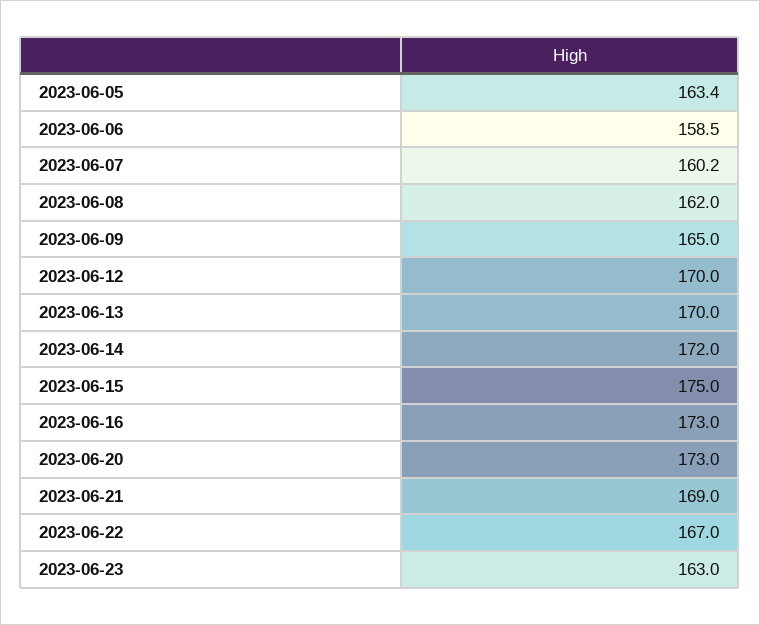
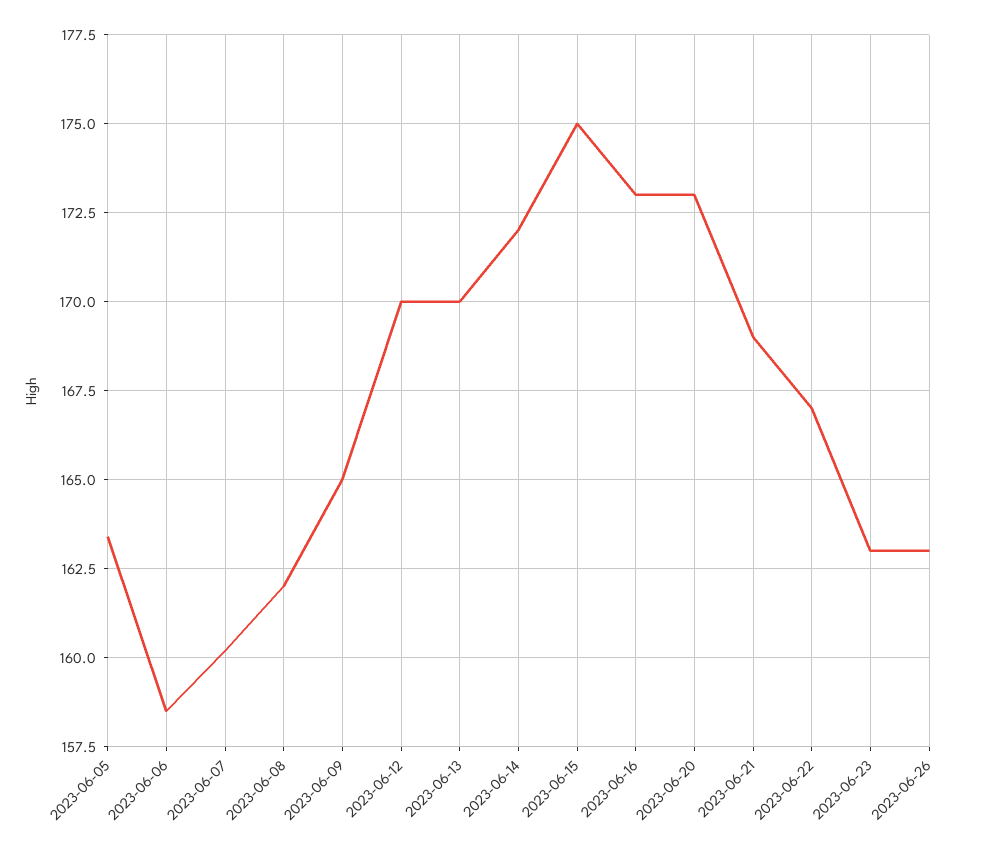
2023-06-26: none -> 163

